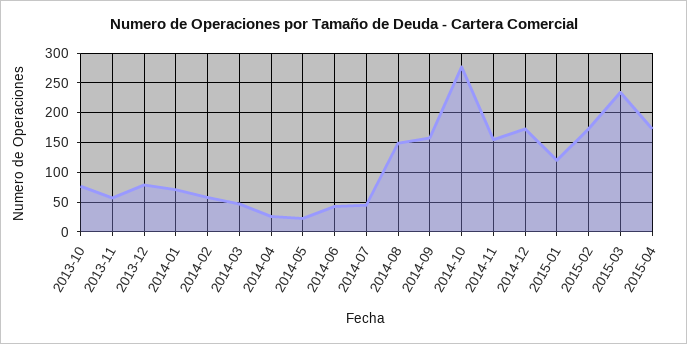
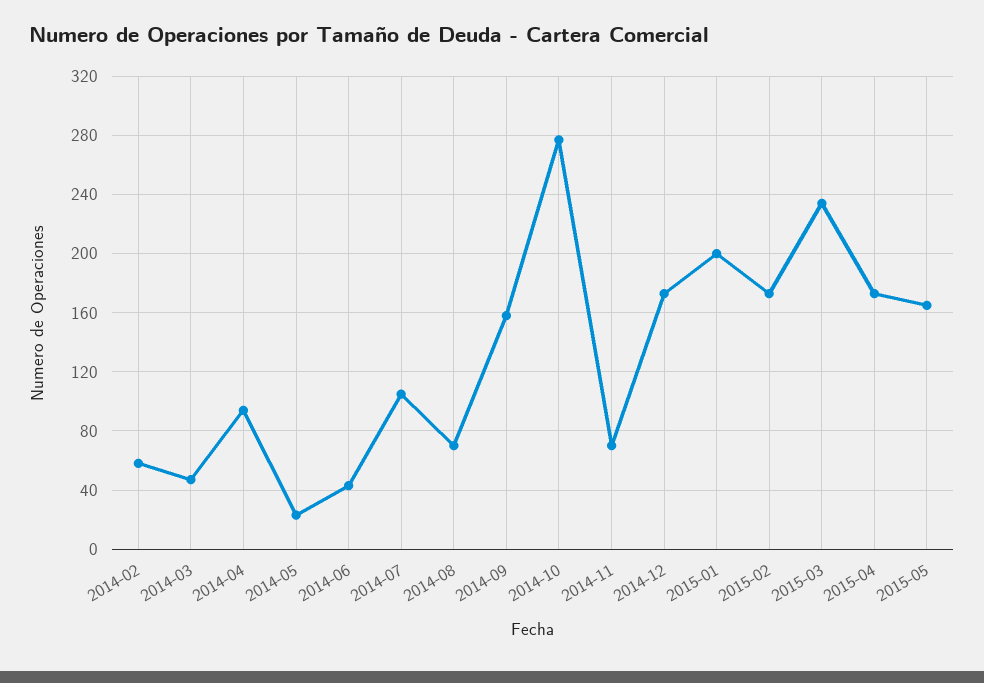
2013-10: 75 -> none
2013-11: 50 -> none
2013-12: 75 -> none
2014-01: 75 -> none
2014-04: 25 -> 95
2014-07: 50 -> 105
2014-08: 150 -> 70
2014-11: 150 -> 70
2015-01: 125 -> 200
2015-05: none -> 165

